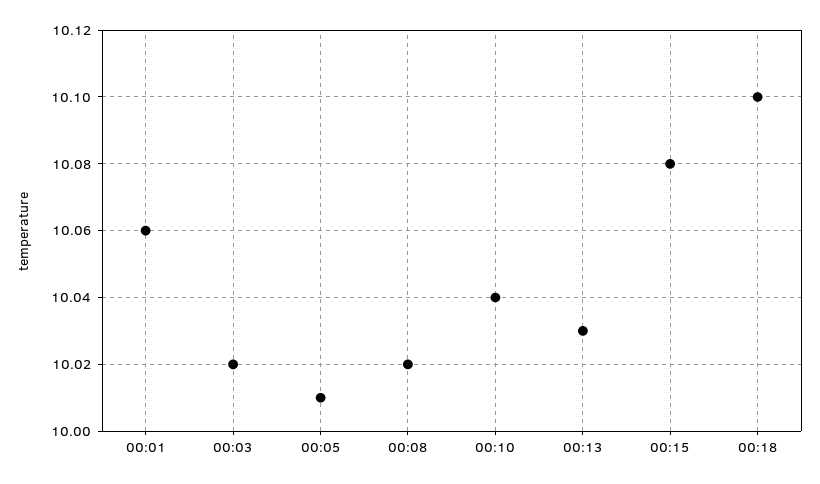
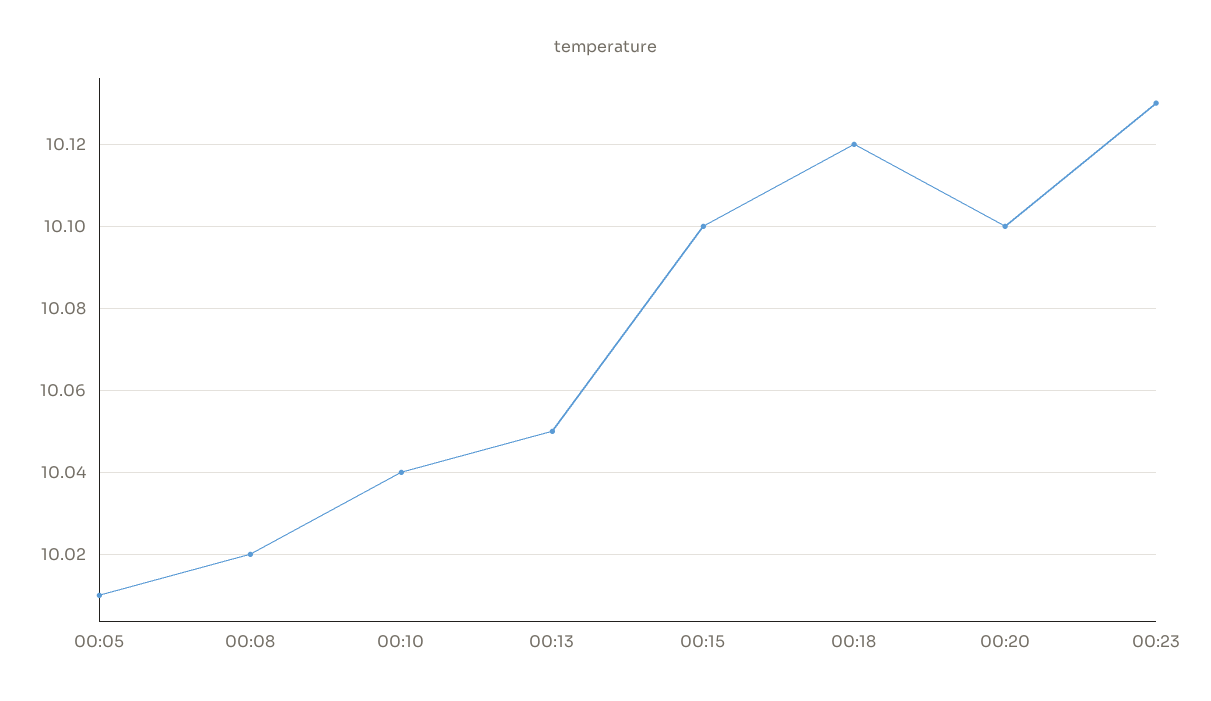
00:01: 10.06 -> none
00:03: 10.02 -> none
00:13: 10.03 -> 10.05
00:15: 10.08 -> 10.1
00:18: 10.1 -> 10.12
00:20: none -> 10.1
00:23: none -> 10.13

